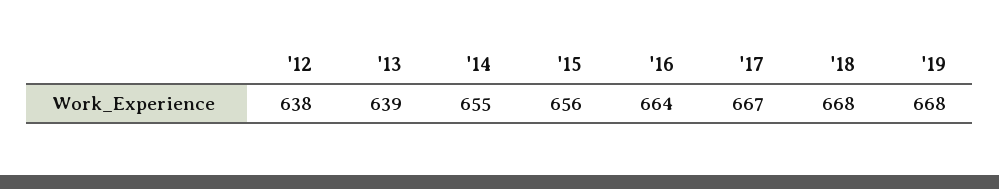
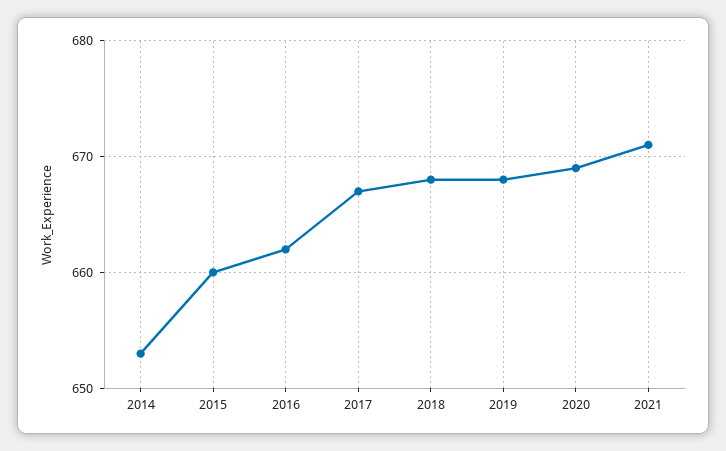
'12: 638 -> none
'13: 639 -> none
'14: 655 -> 653
'15: 656 -> 660
'16: 664 -> 662
2020: none -> 669
2021: none -> 671

